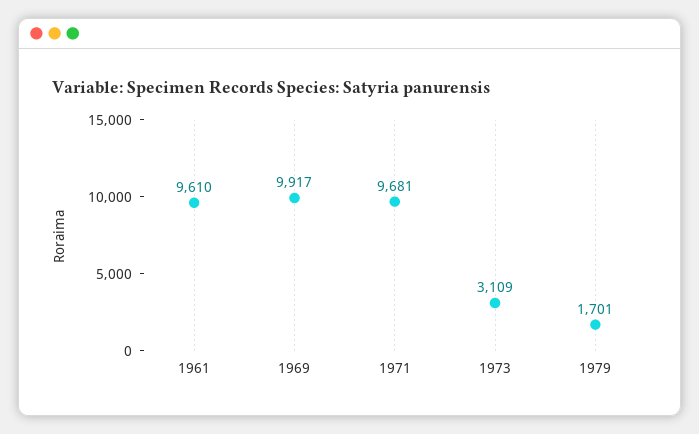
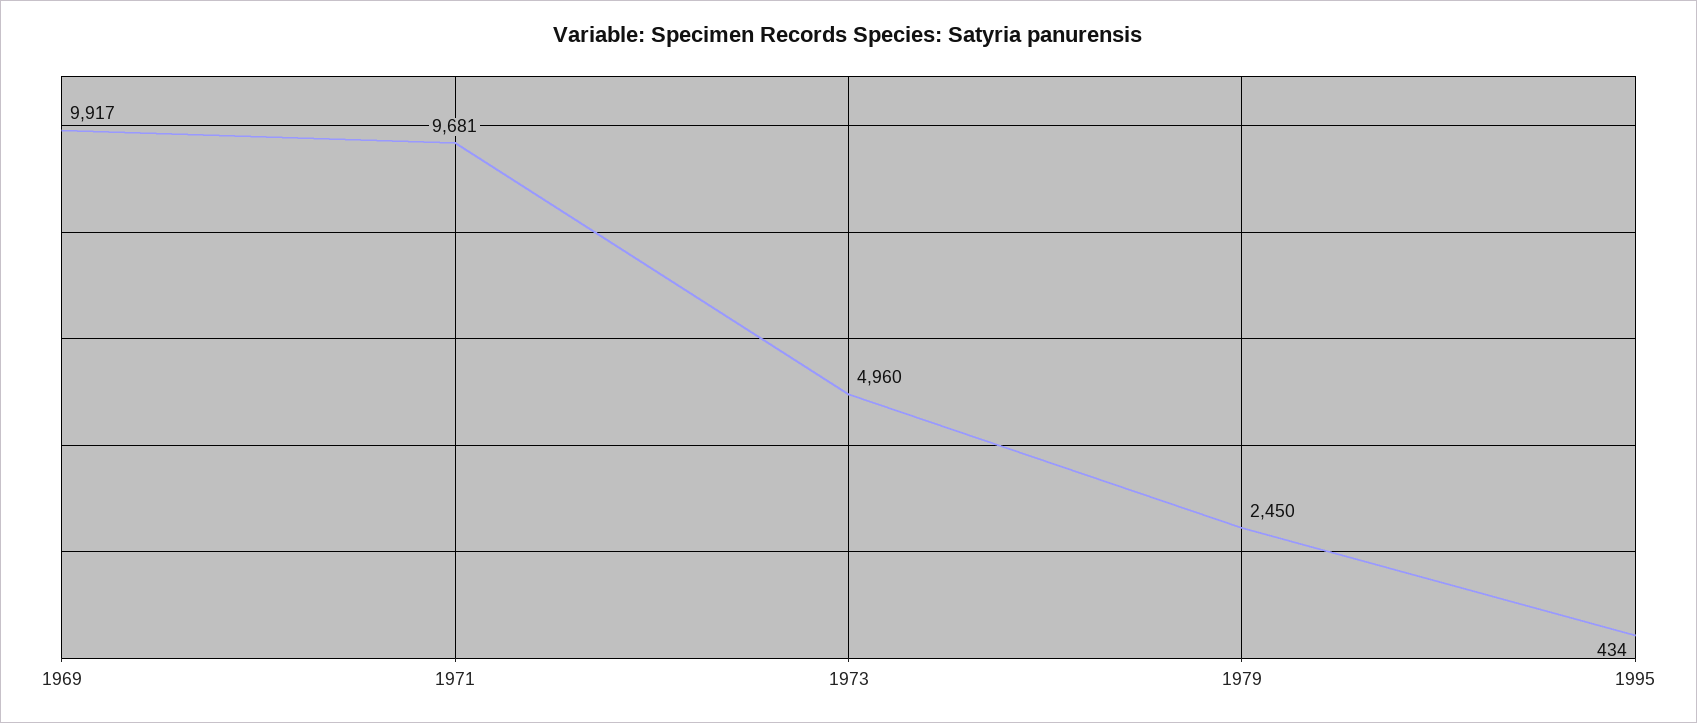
1961: 9610 -> none
1973: 3109 -> 4960
1979: 1701 -> 2450
1995: none -> 434

